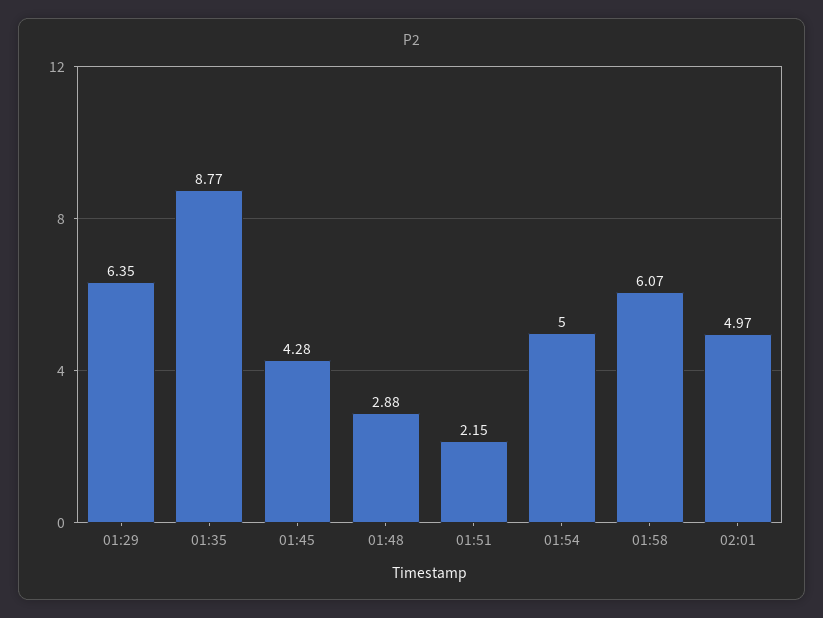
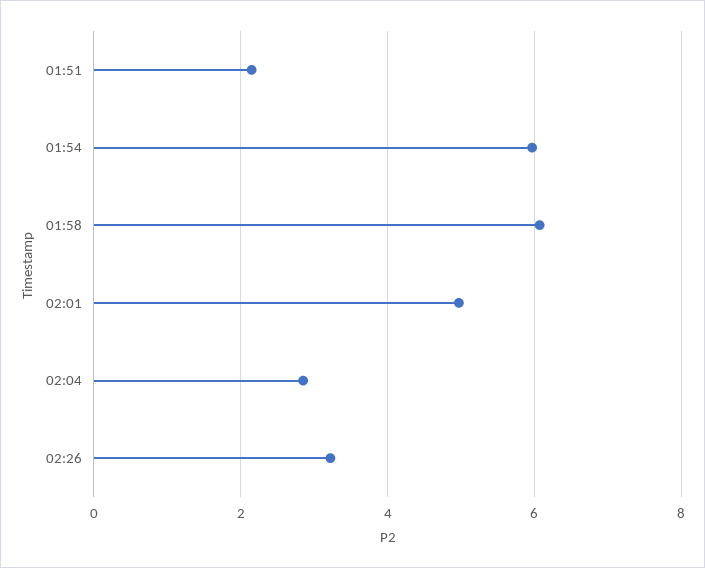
01:29: 6.35 -> none
01:35: 8.77 -> none
01:45: 4.28 -> none
01:48: 2.88 -> none
01:54: 5 -> 6
02:04: none -> 2.8
02:26: none -> 3.2

